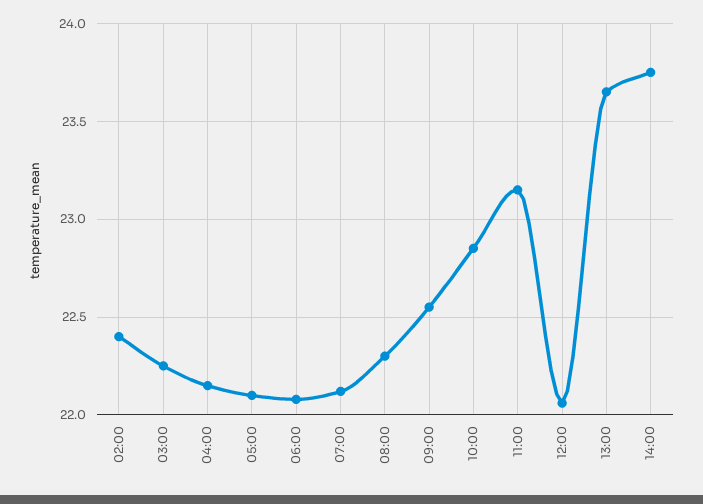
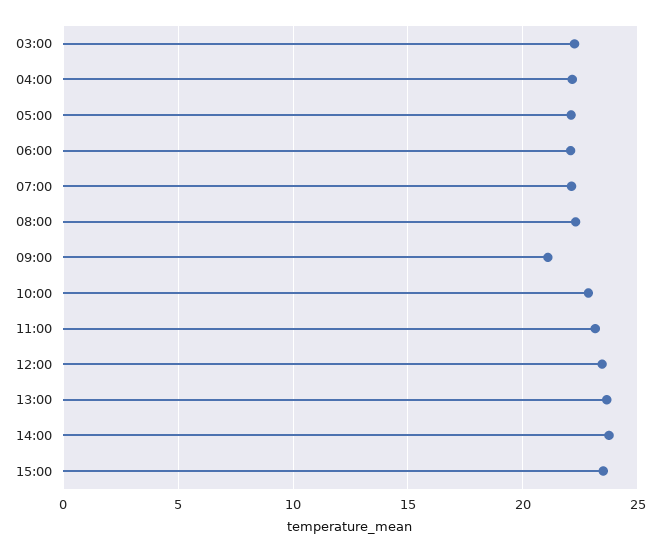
02:00: 22.4 -> none
09:00: 22.55 -> 21
12:00: 22.05 -> 23.5
15:00: none -> 23.5

